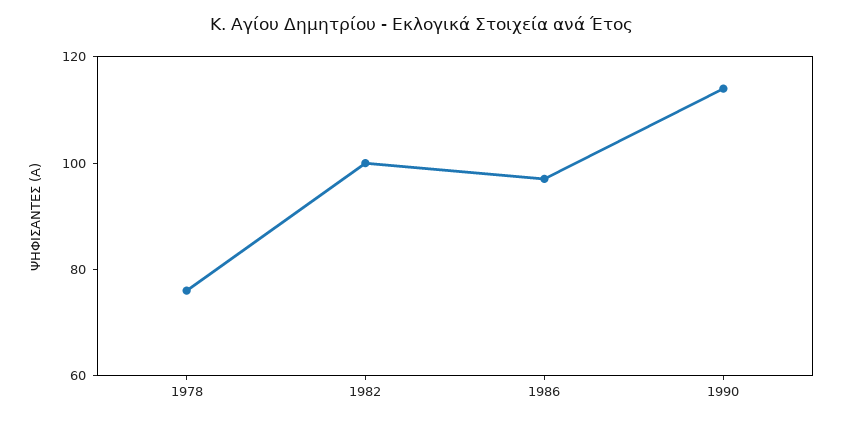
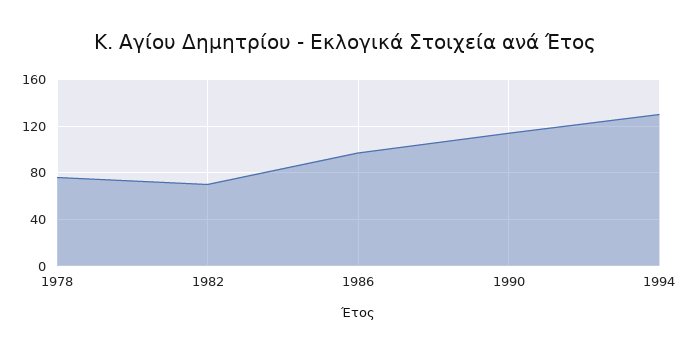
1982: 100 -> 70
1994: none -> 130

